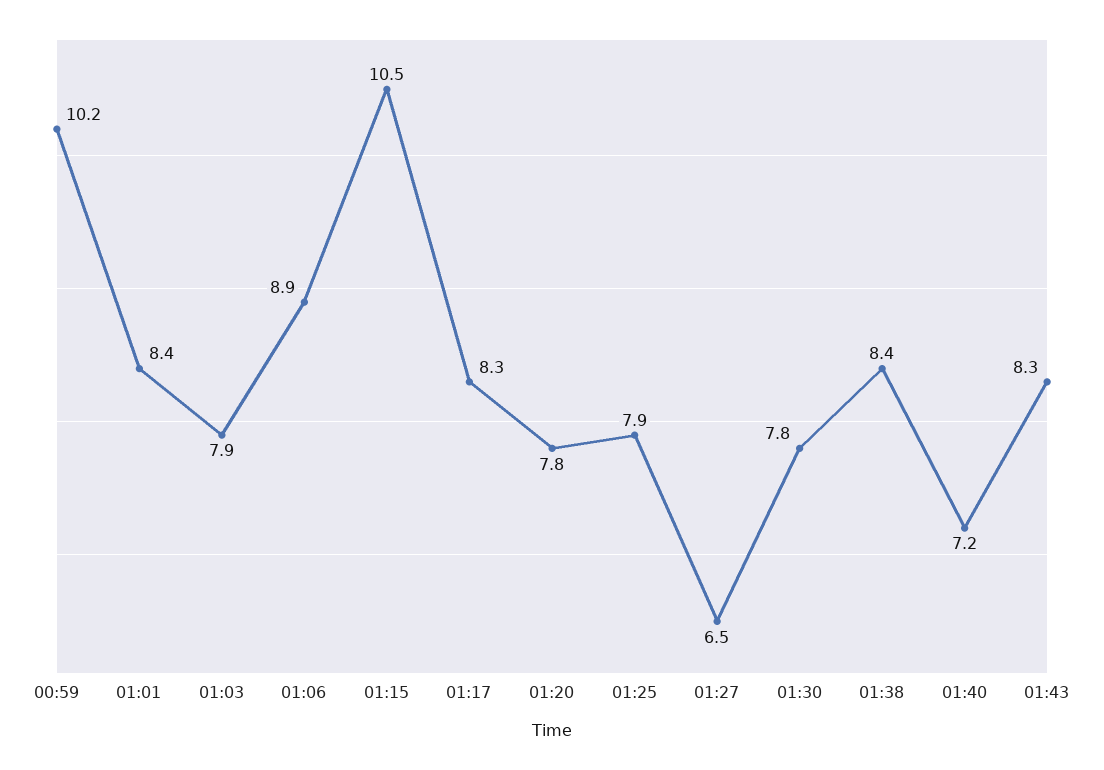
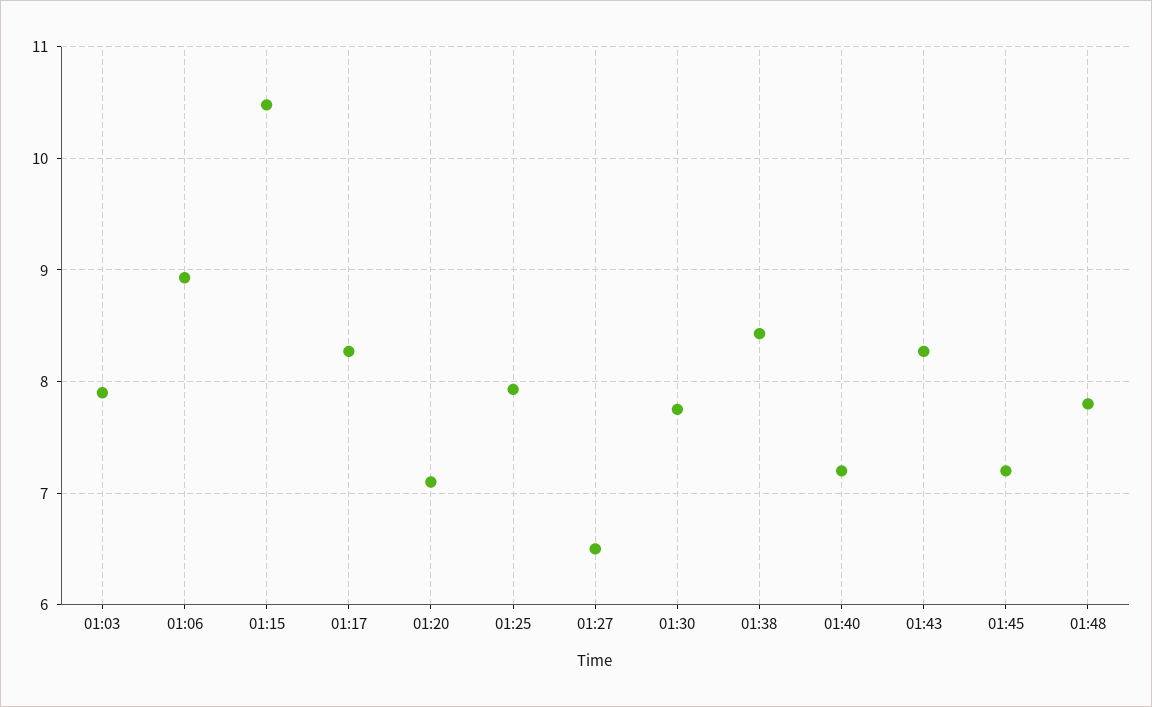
00:59: 10.2 -> none
01:01: 8.4 -> none
01:20: 7.8 -> 7.1
01:45: none -> 7.2
01:48: none -> 7.8

